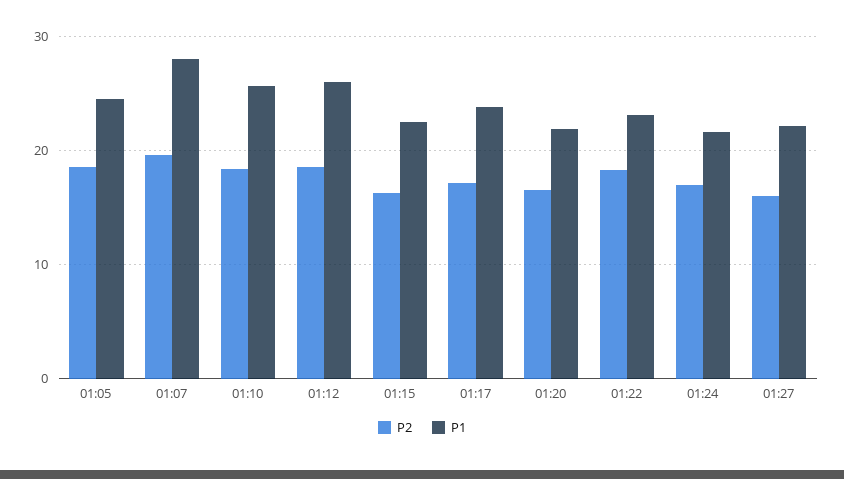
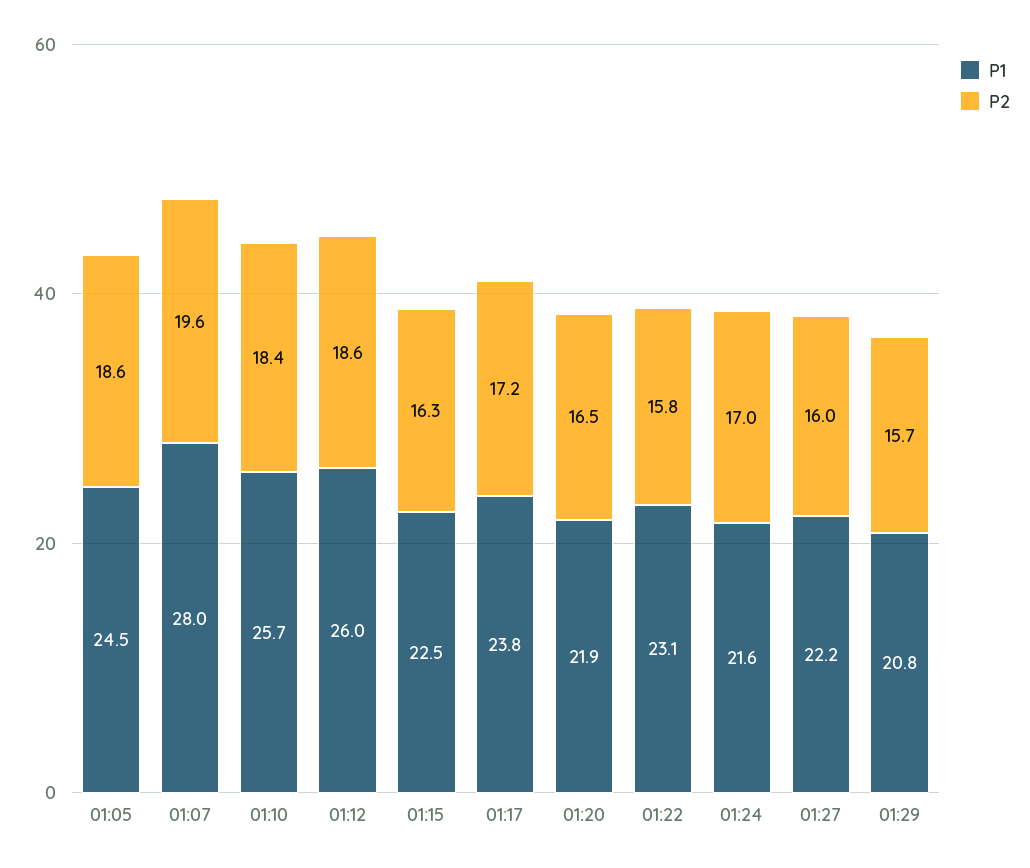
P2, 01:22: 18 -> 15.8
P1, 01:29: none -> 20.8
P2, 01:29: none -> 15.7

